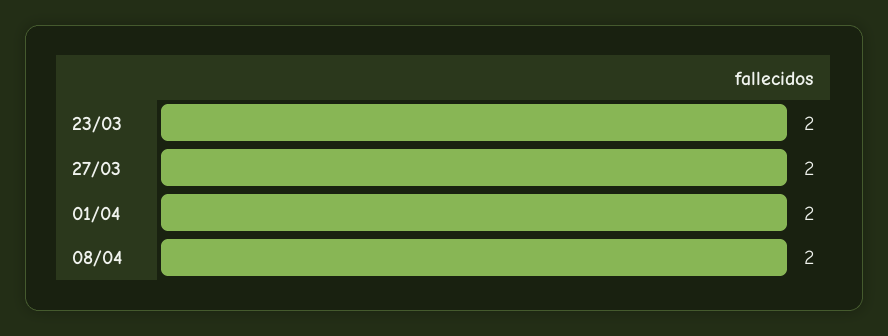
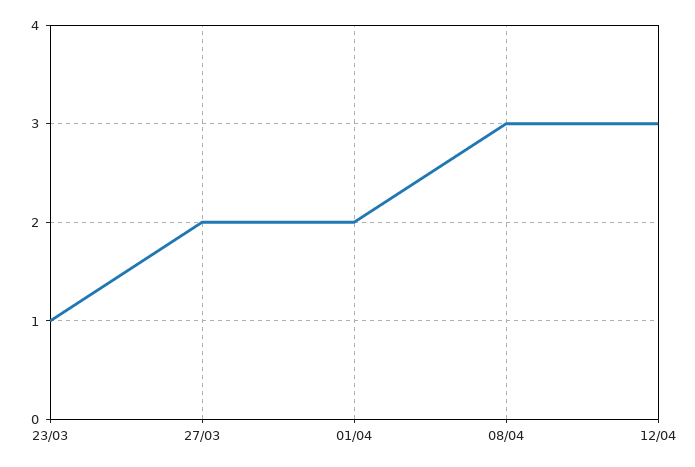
23/03: 2 -> 1
08/04: 2 -> 3
12/04: none -> 3

